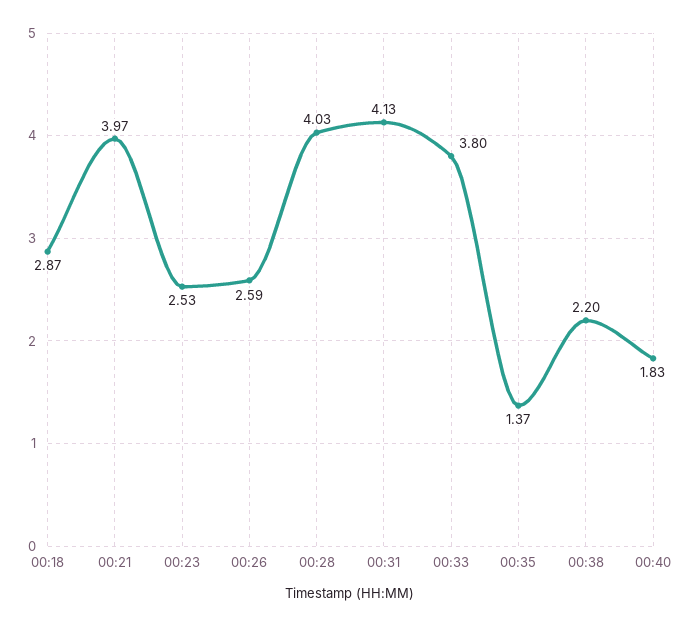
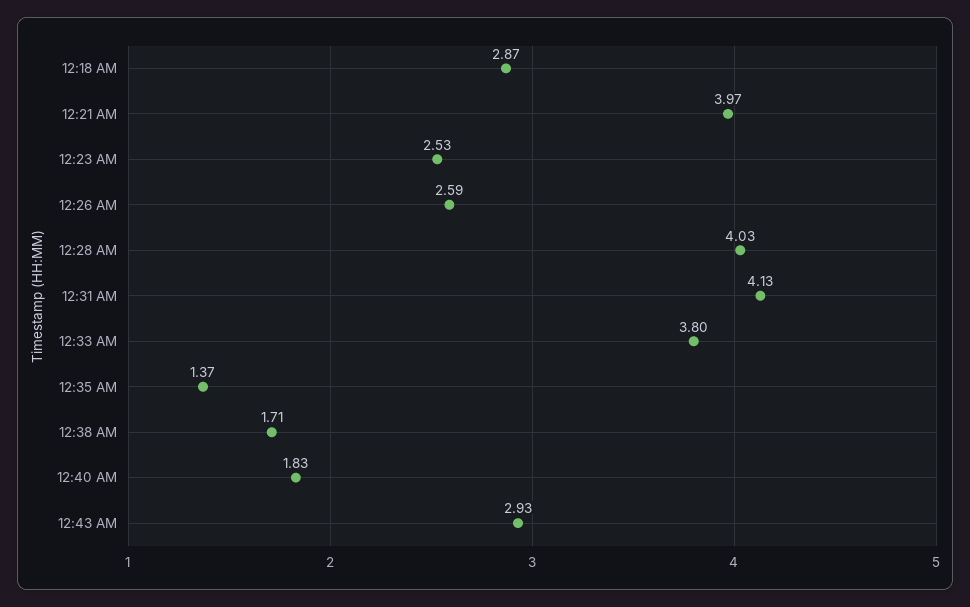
00:38: 2.2 -> 1.71
12:43 AM: none -> 2.93

